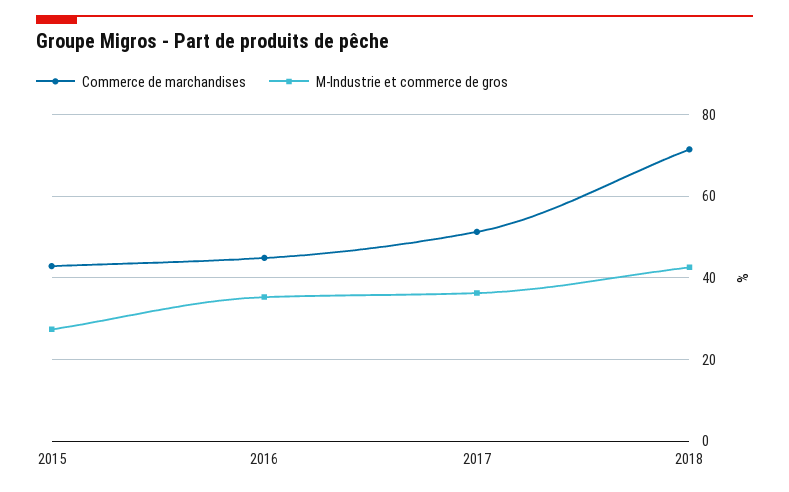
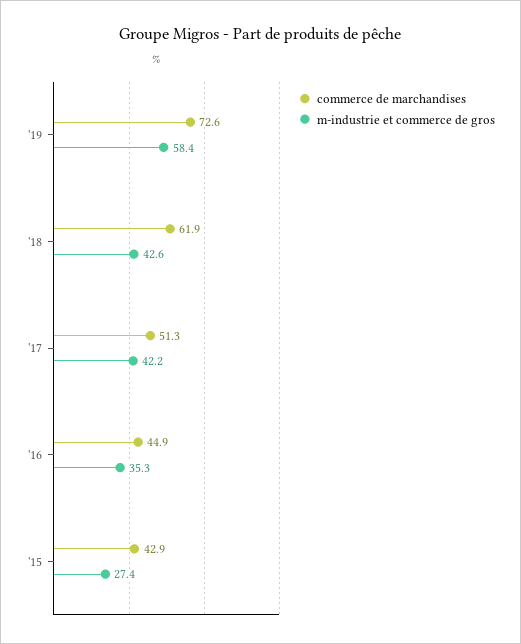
M-Industrie et commerce de gros, 2017: 36 -> 42.2
Commerce de marchandises, 2018: 72 -> 61.9
Commerce de marchandises, '19: none -> 72.6
M-Industrie et commerce de gros, '19: none -> 58.4

